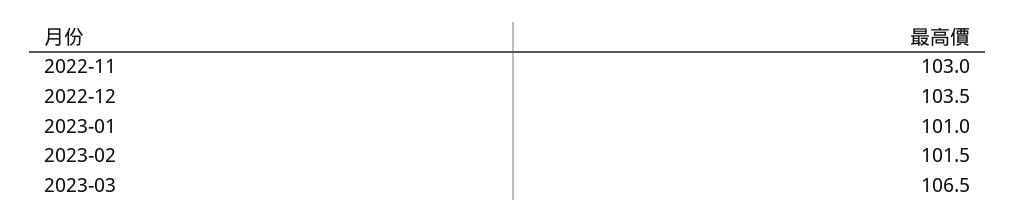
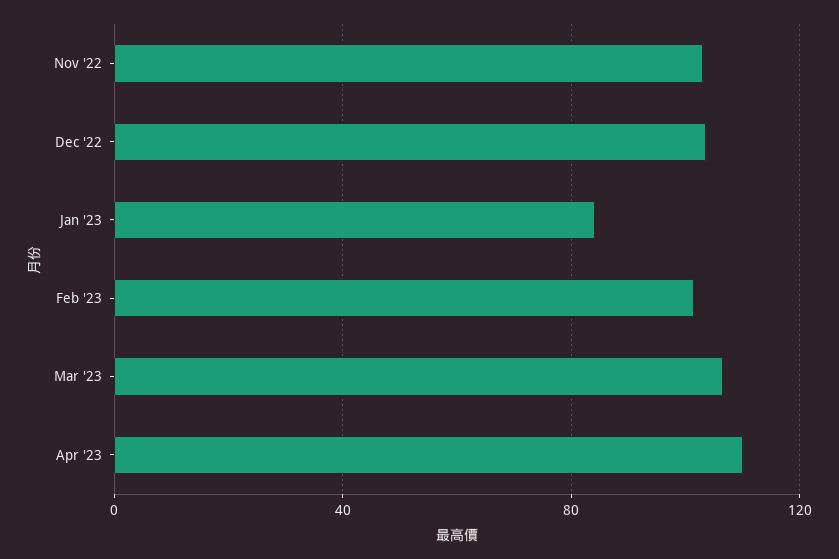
2023-01: 101 -> 85
Apr '23: none -> 110

